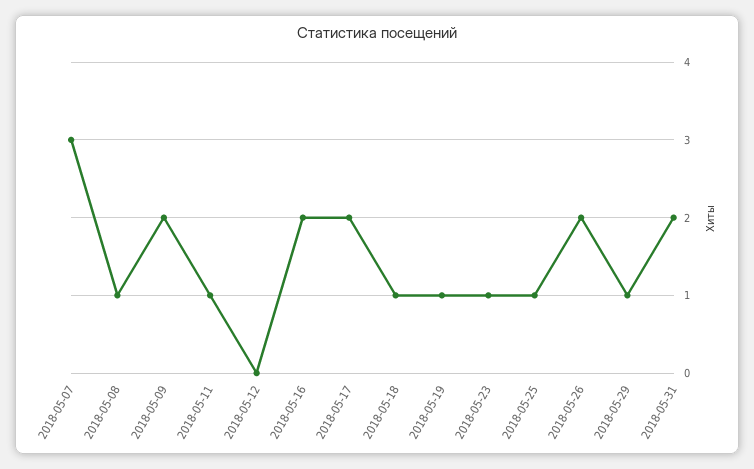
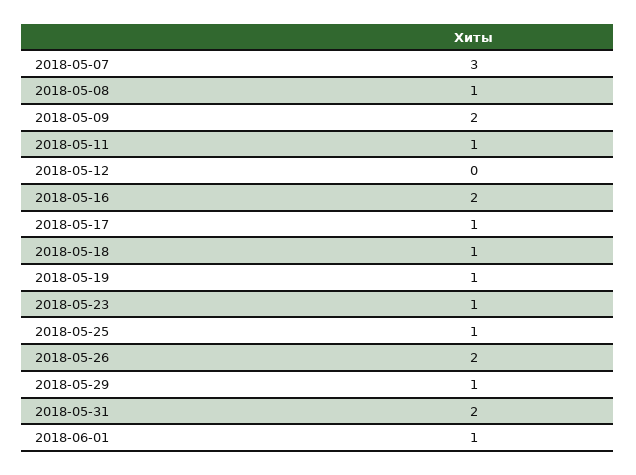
2018-05-17: 2 -> 1
2018-06-01: none -> 1

